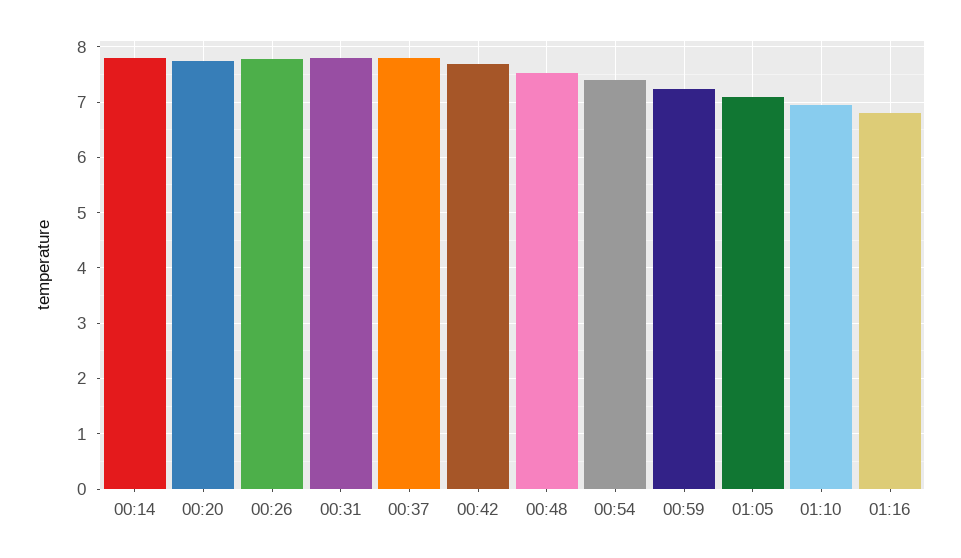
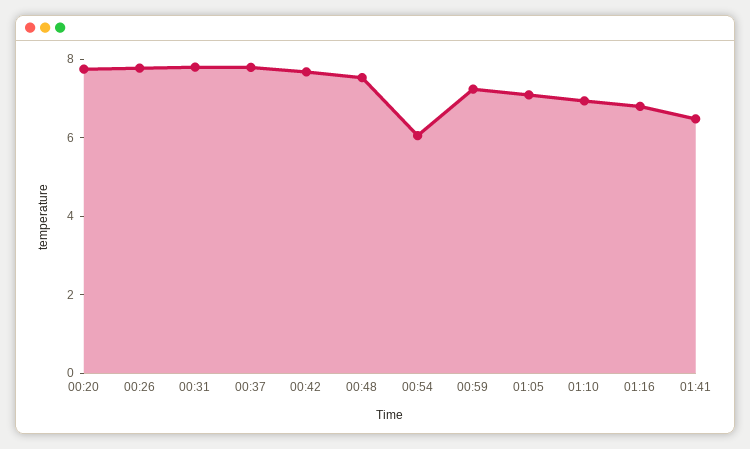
00:14: 7.8 -> none
00:54: 7.4 -> 6
01:41: none -> 6.5

